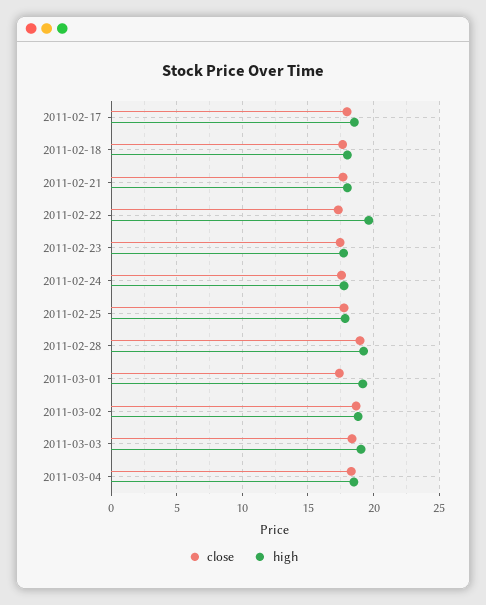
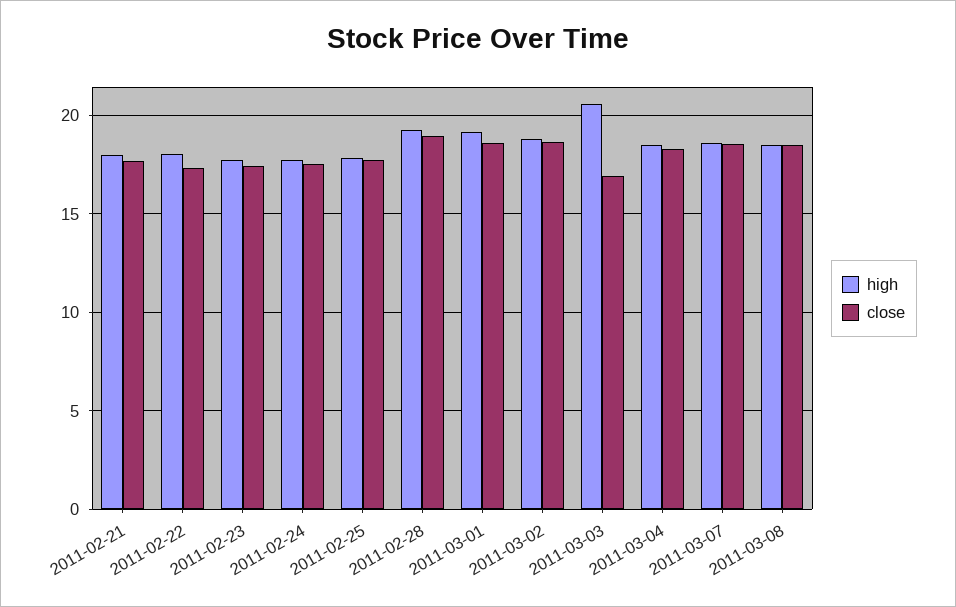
close, 2011-02-17: 18 -> none
high, 2011-02-17: 18.5 -> none
close, 2011-02-18: 17.5 -> none
high, 2011-02-18: 18 -> none
high, 2011-02-22: 19.5 -> 18
close, 2011-03-01: 17.5 -> 18.5
close, 2011-03-03: 18.5 -> 17
high, 2011-03-03: 19 -> 20.5
high, 2011-03-07: none -> 18.5
close, 2011-03-07: none -> 18.5
high, 2011-03-08: none -> 18.5
close, 2011-03-08: none -> 18.5

